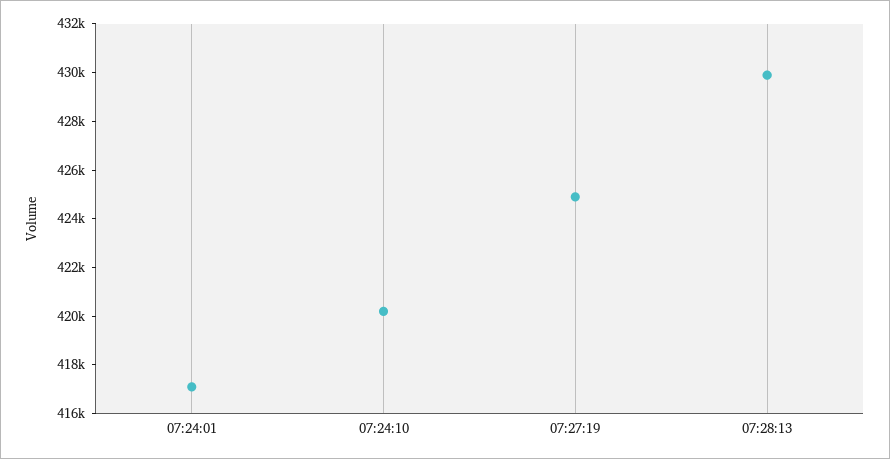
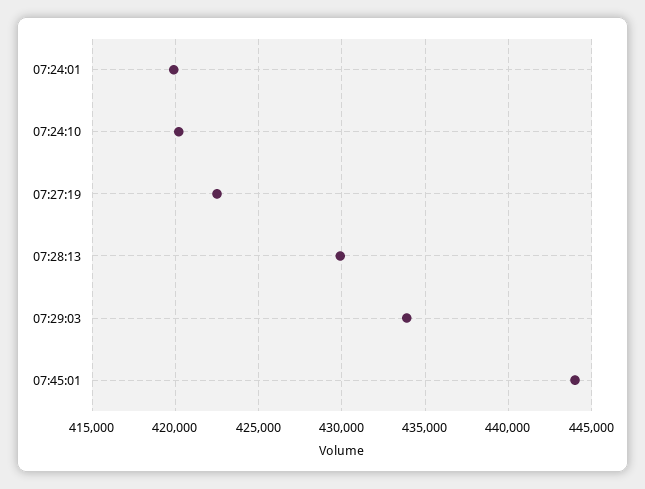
07:24:01: 417000 -> 420000
07:27:19: 425000 -> 422500
07:29:03: none -> 434000
07:45:01: none -> 444000

